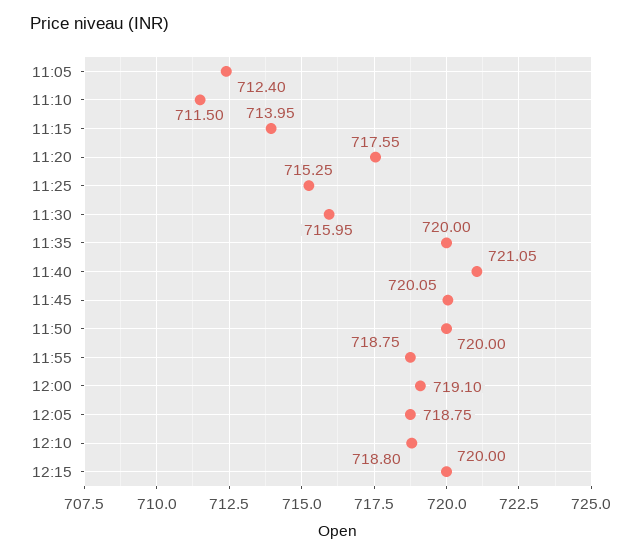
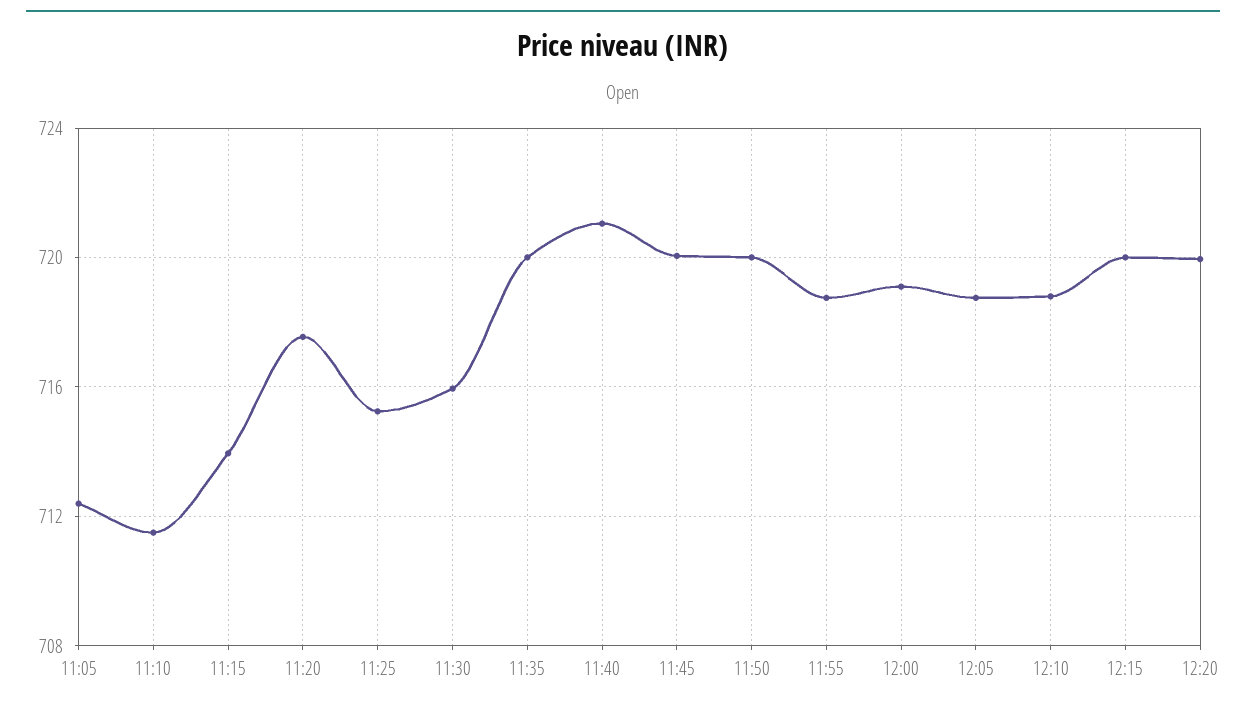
12:20: none -> 720

